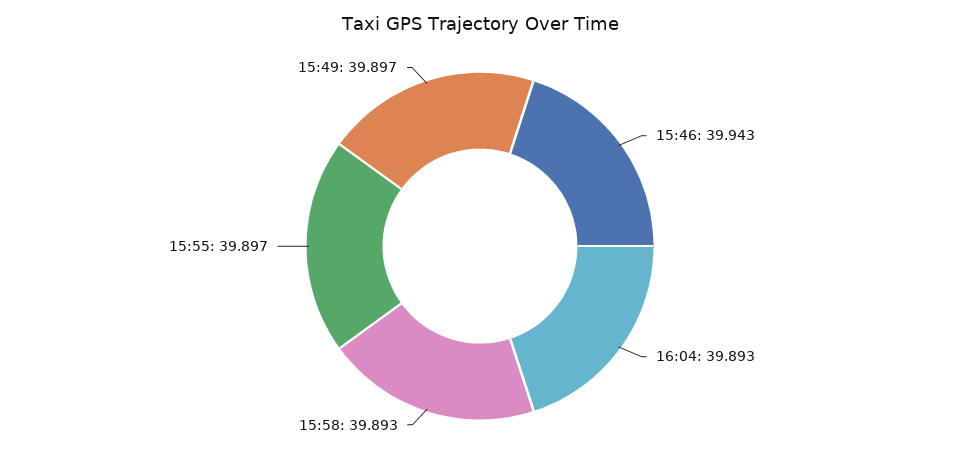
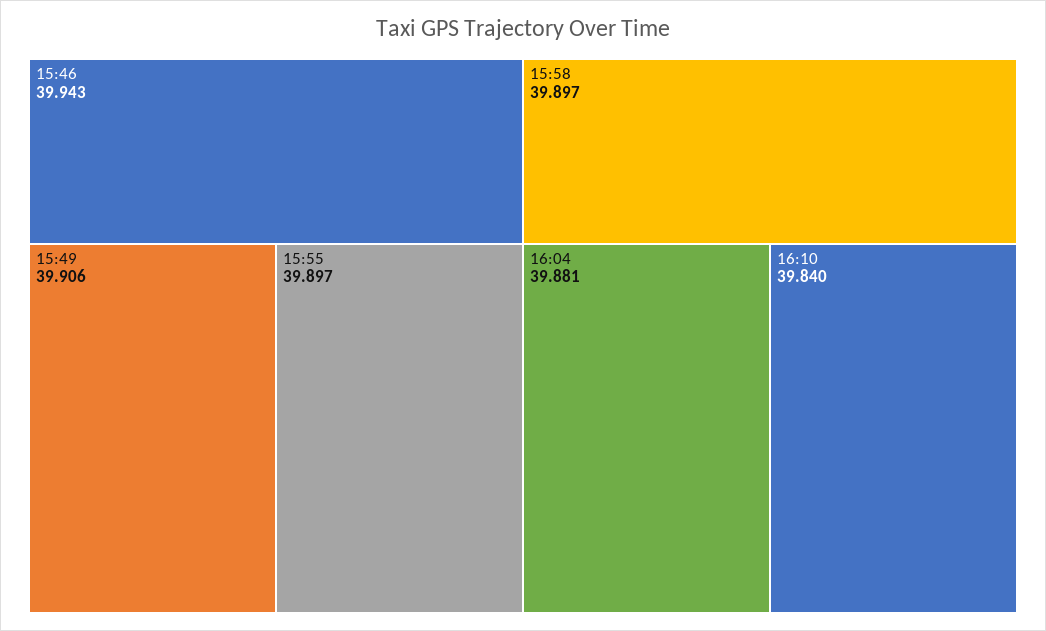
16:04: 39.893 -> 39.881
15:58: 39.893 -> 39.897
15:49: 39.897 -> 39.906
16:10: none -> 39.84

